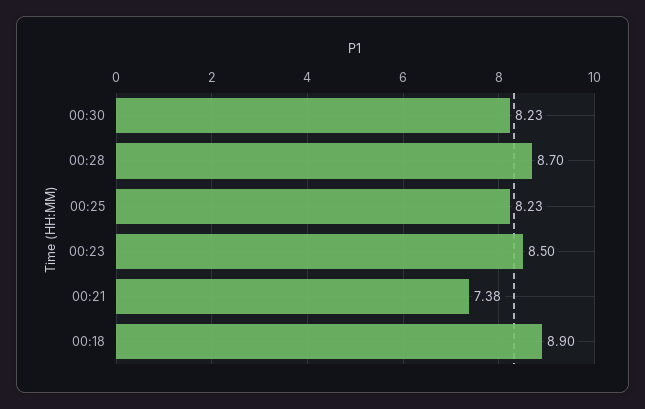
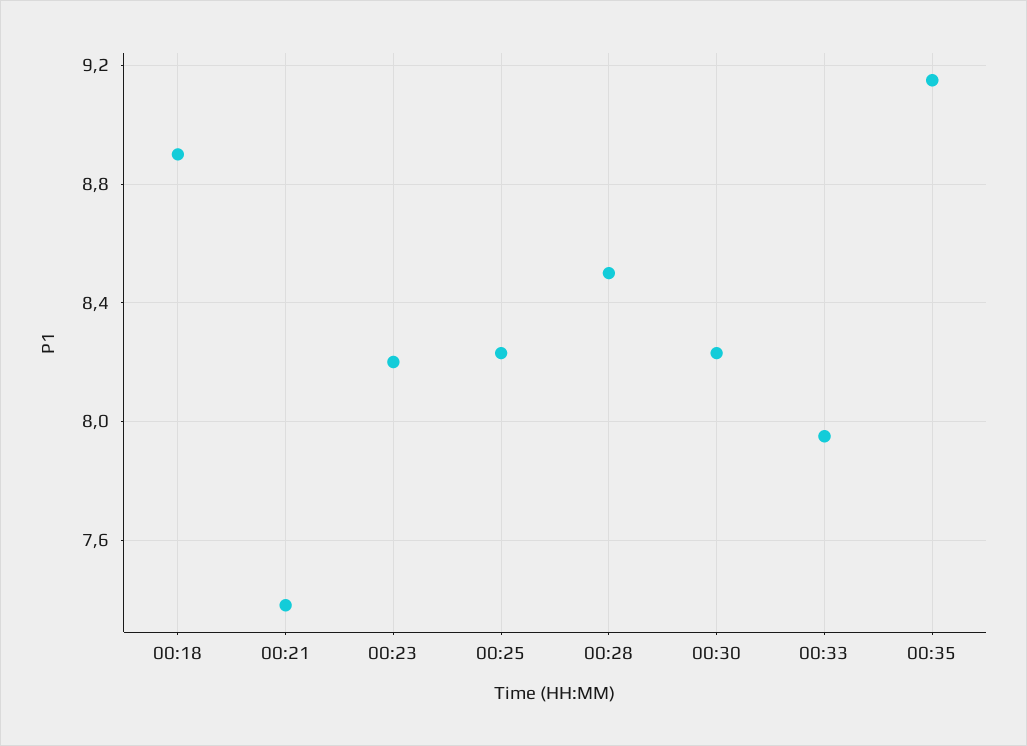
00:28: 8.7 -> 8.5
00:23: 8.5 -> 8.2
00:33: none -> 7.95
00:35: none -> 9.15

